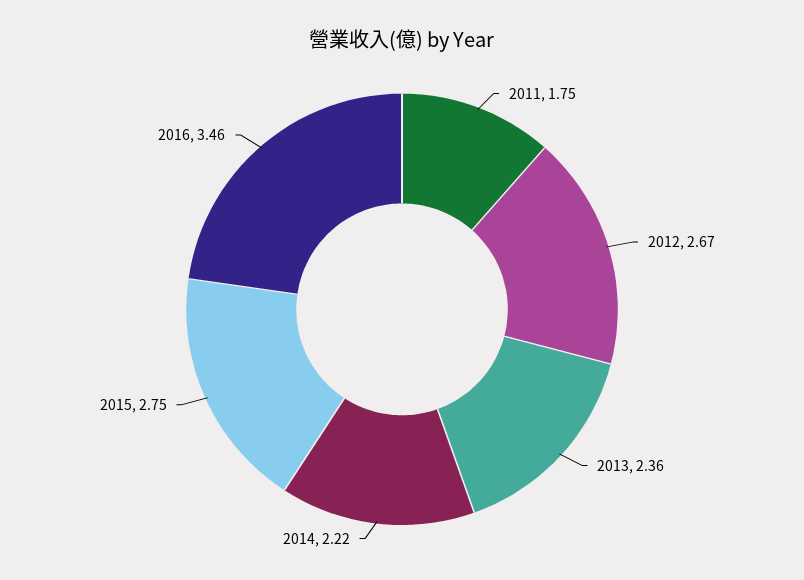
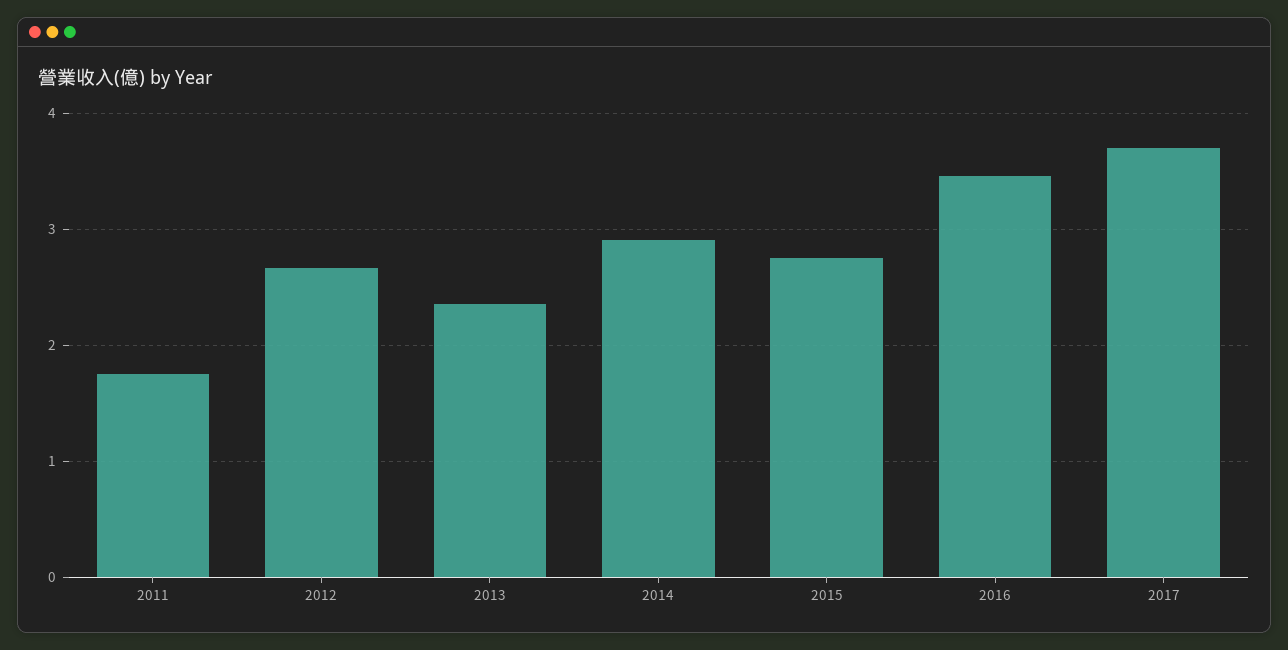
2014: 2.22 -> 2.9
2017: none -> 3.7

